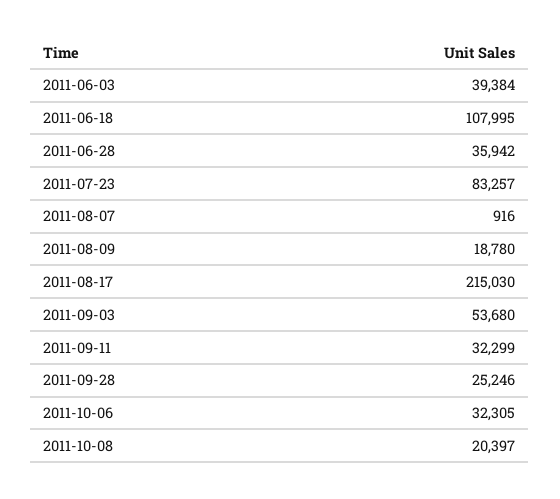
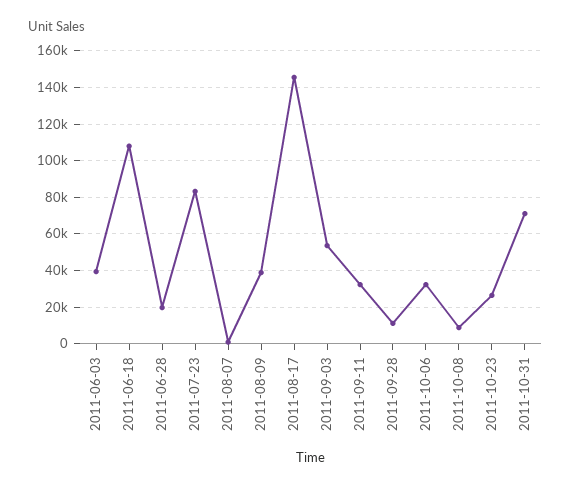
2011-06-28: 35942 -> 20000
2011-08-09: 18780 -> 40000
2011-08-17: 215030 -> 145000
2011-09-28: 25246 -> 10000
2011-10-08: 20397 -> 10000
2011-10-23: none -> 25000
2011-10-31: none -> 70000

